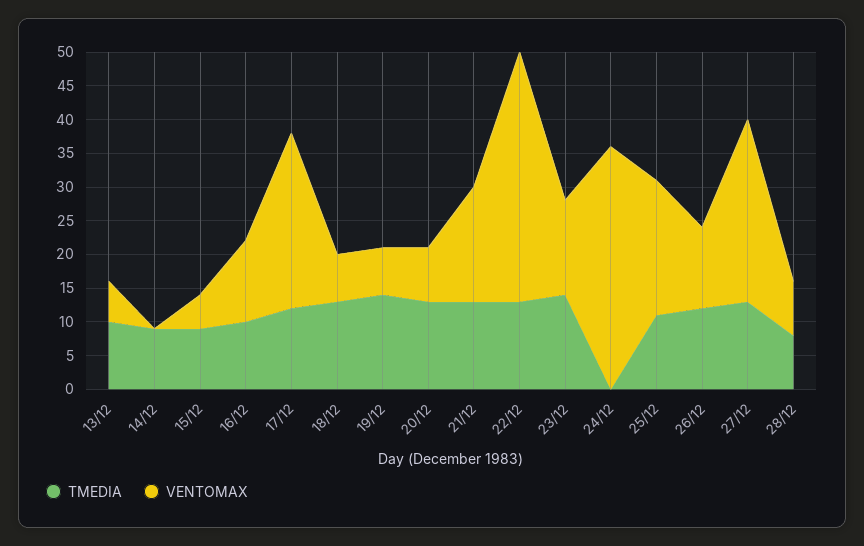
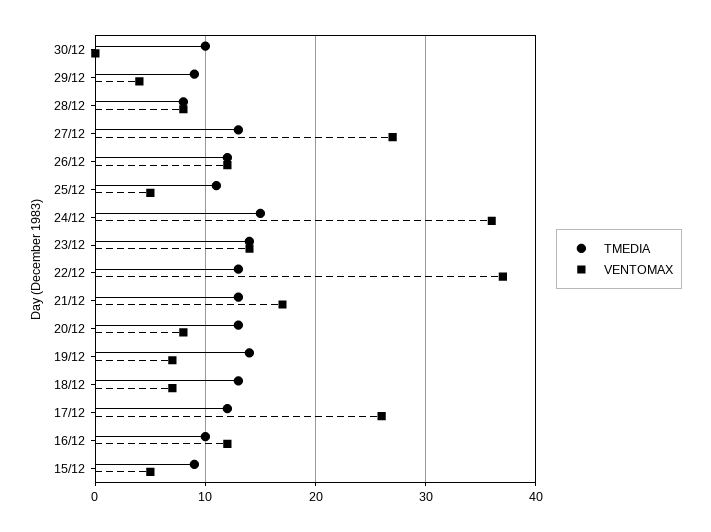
TMEDIA, 13/12: 10 -> none
VENTOMAX, 13/12: 5 -> none
TMEDIA, 14/12: 10 -> none
VENTOMAX, 14/12: 0 -> none
TMEDIA, 24/12: 0 -> 15
VENTOMAX, 25/12: 20 -> 5
TMEDIA, 30/12: none -> 10
VENTOMAX, 30/12: none -> 0
TMEDIA, 29/12: none -> 9
VENTOMAX, 29/12: none -> 4

